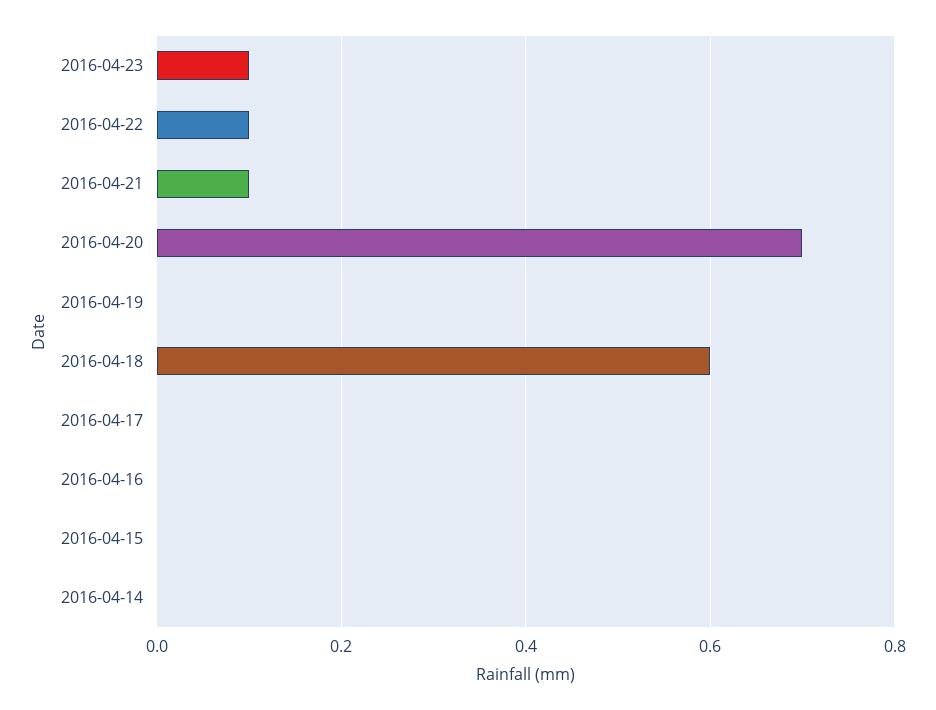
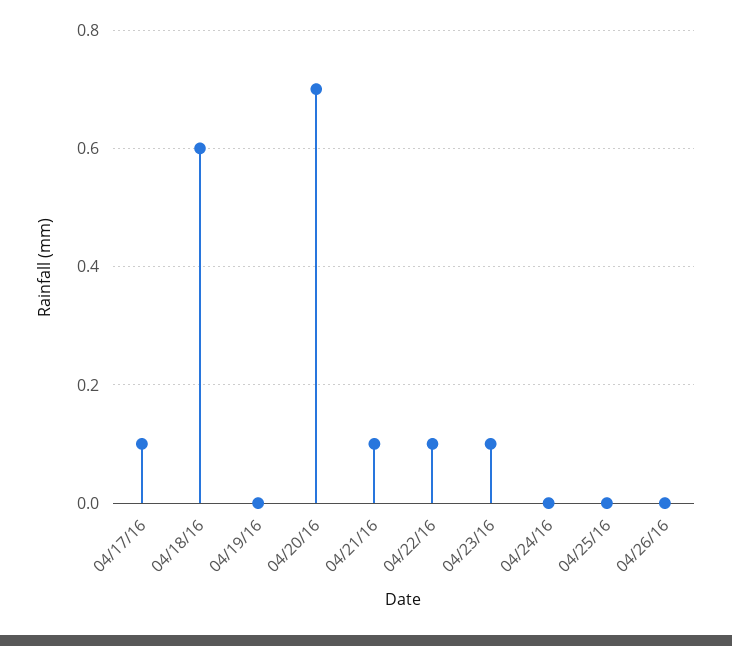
2016-04-17: 0 -> 0.1
2016-04-16: 0 -> none
2016-04-15: 0 -> none
2016-04-14: 0 -> none
04/24/16: none -> 0
04/25/16: none -> 0
04/26/16: none -> 0

